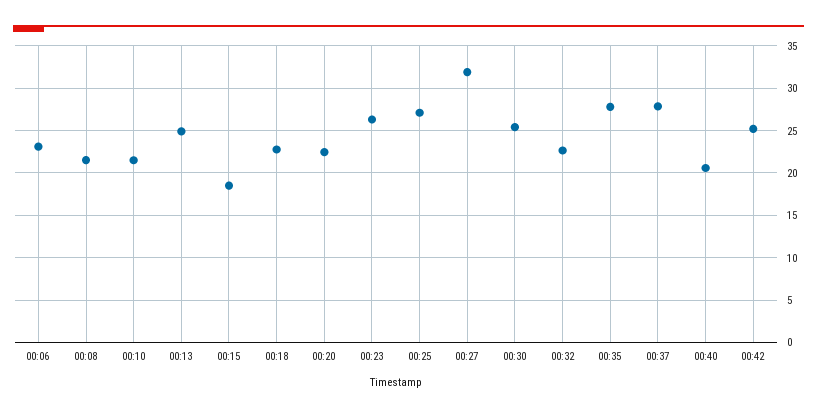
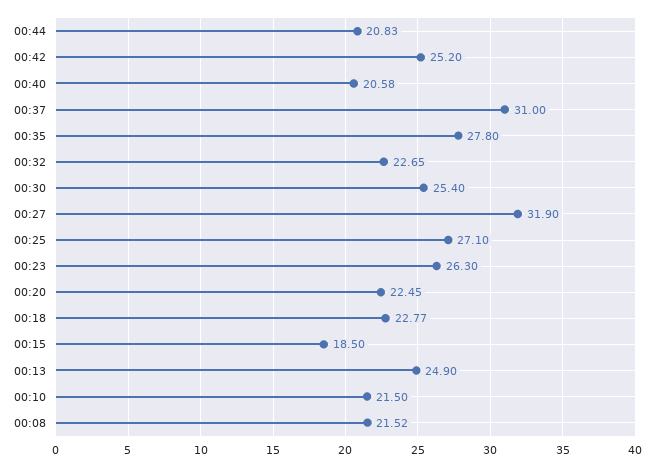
00:06: 23 -> none
00:37: 28 -> 31
00:44: none -> 20.83

